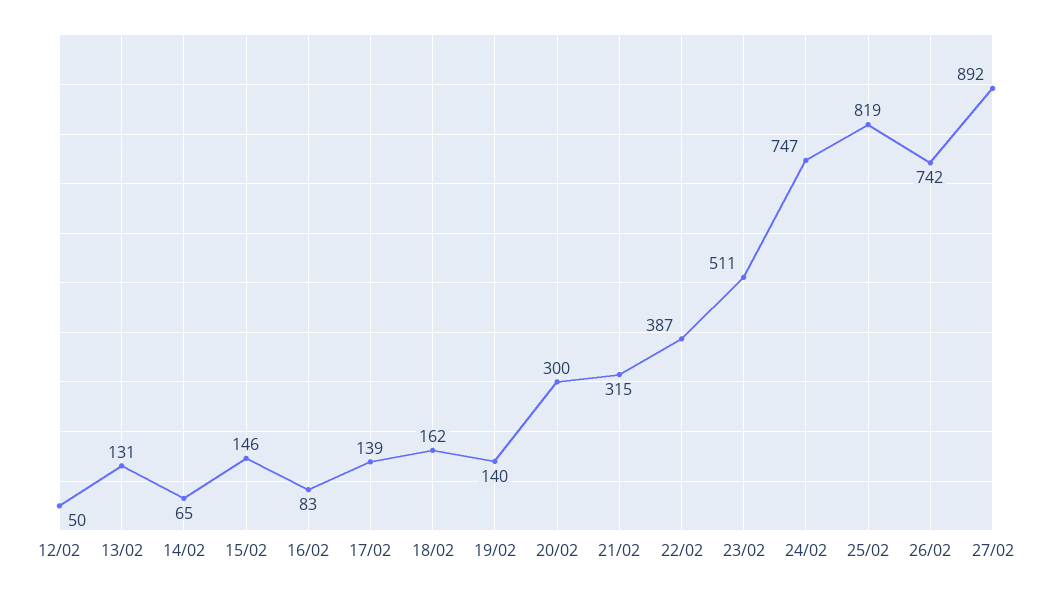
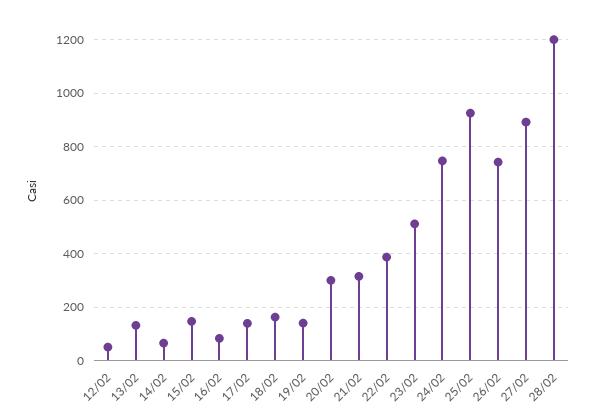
25/02: 819 -> 925
28/02: none -> 1200

